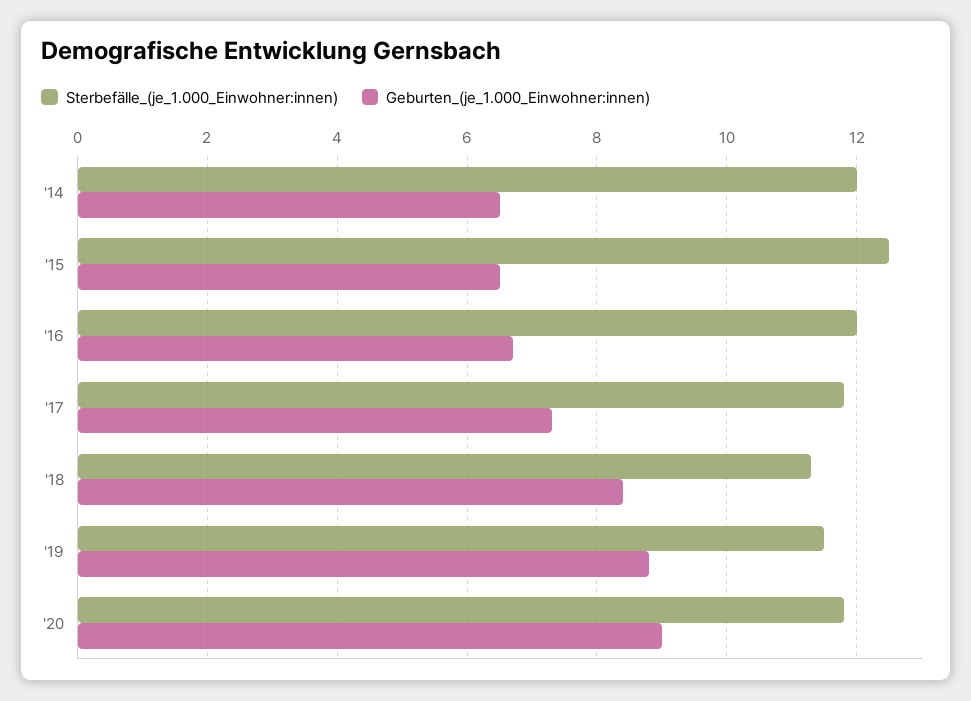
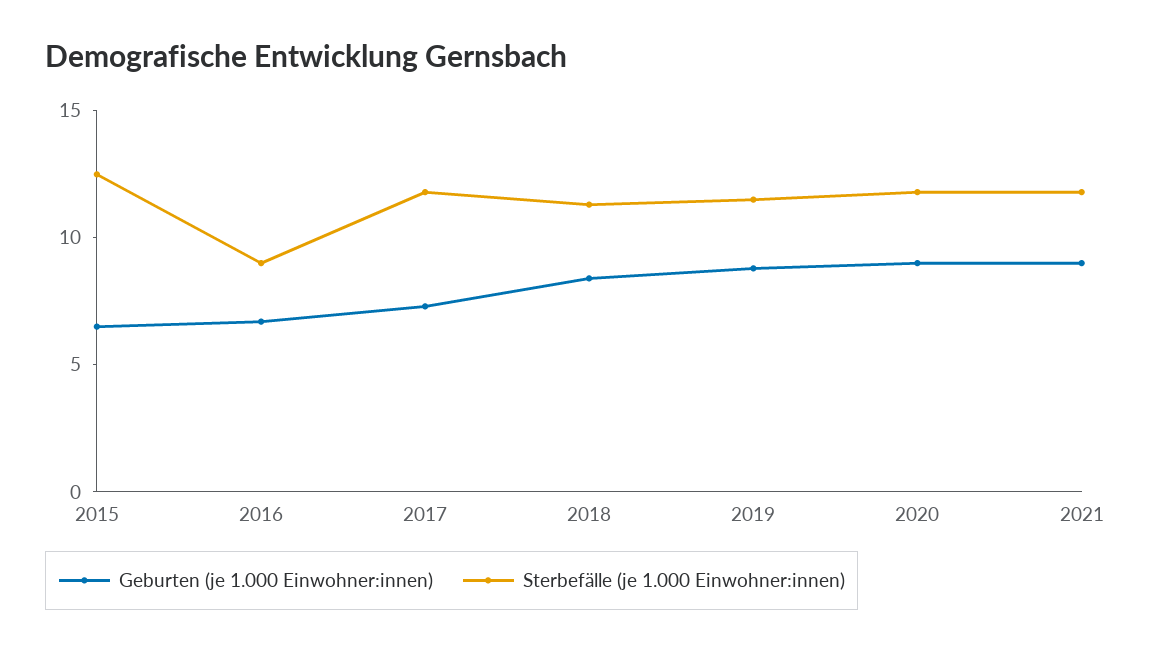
Sterbefälle_(je_1.000_Einwohner:innen), '14: 12 -> none
Geburten_(je_1.000_Einwohner:innen), '14: 6.5 -> none
Sterbefälle_(je_1.000_Einwohner:innen), '16: 12 -> 9
Geburten_(je_1.000_Einwohner:innen), 2021: none -> 9
Sterbefälle_(je_1.000_Einwohner:innen), 2021: none -> 12

